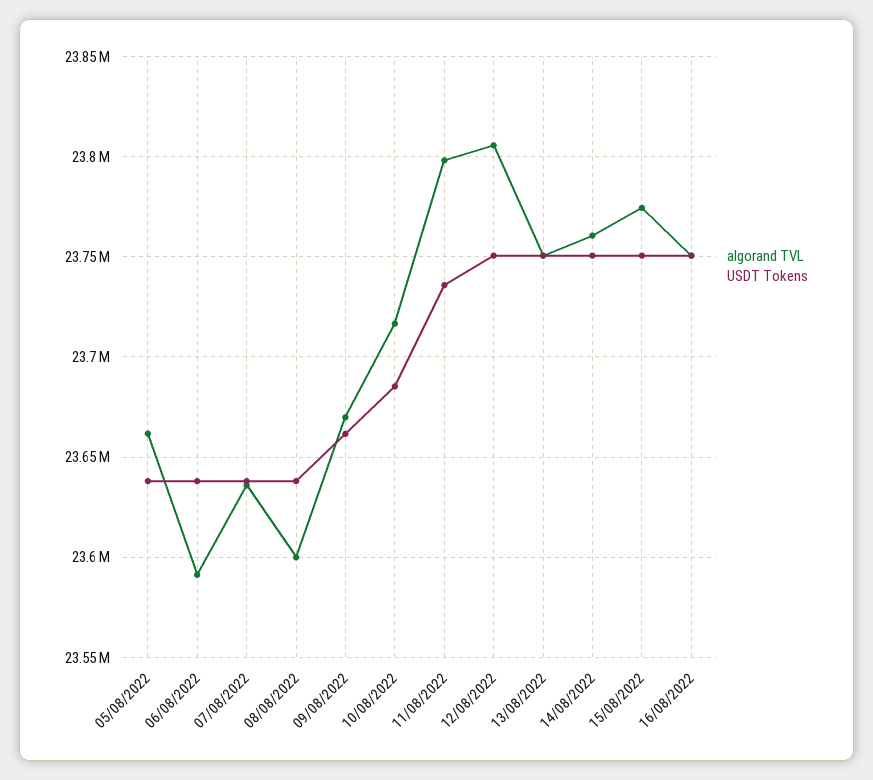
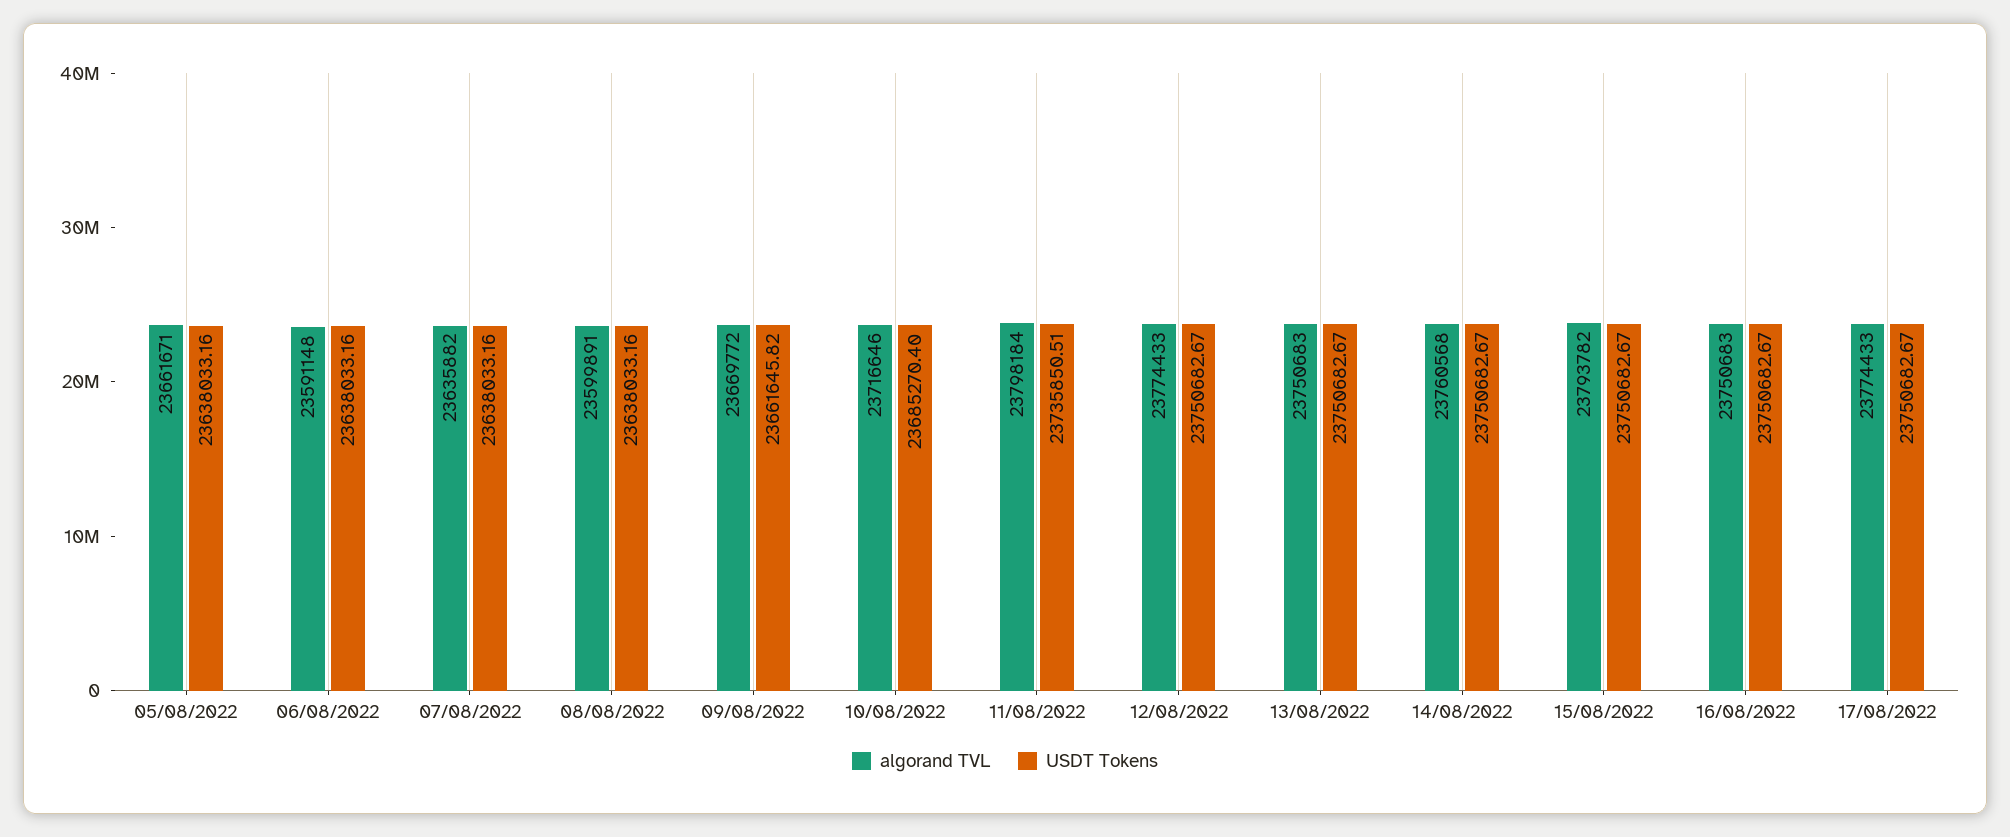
algorand TVL, 12/08/2022: 23805000 -> 23774433
algorand TVL, 15/08/2022: 23775000 -> 23793782
algorand TVL, 17/08/2022: none -> 23774433
USDT Tokens, 17/08/2022: none -> 23750682.67

